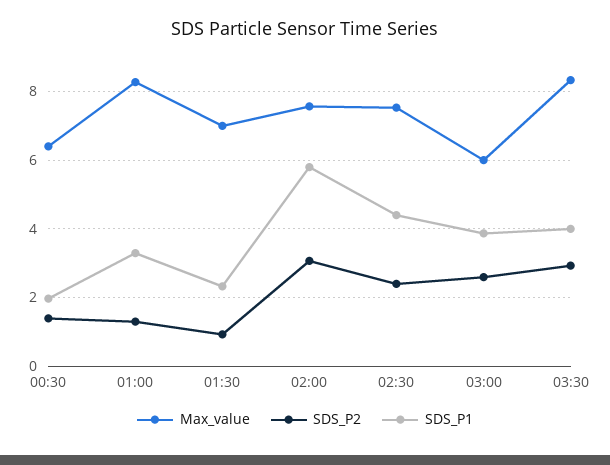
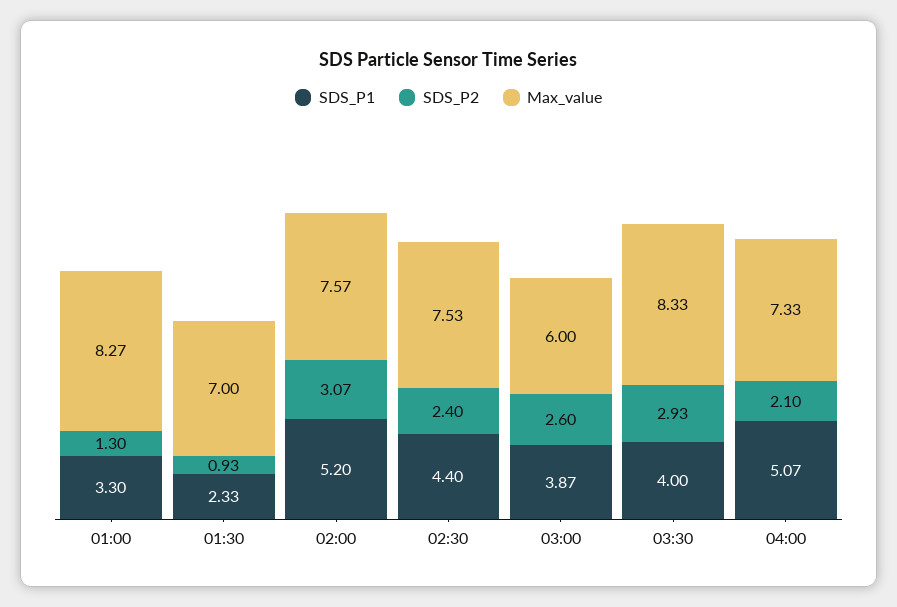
Max_value, 00:30: 6.4 -> none
SDS_P2, 00:30: 1.4 -> none
SDS_P1, 00:30: 2 -> none
SDS_P1, 02:00: 5.8 -> 5.2
SDS_P1, 04:00: none -> 5.07
SDS_P2, 04:00: none -> 2.1
Max_value, 04:00: none -> 7.33

